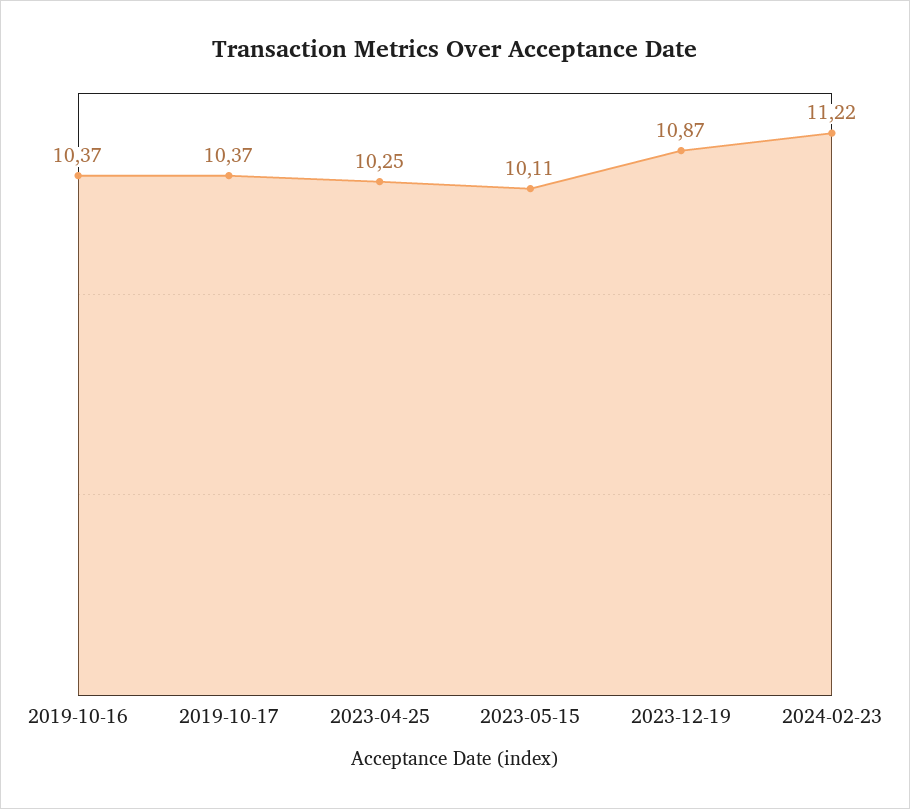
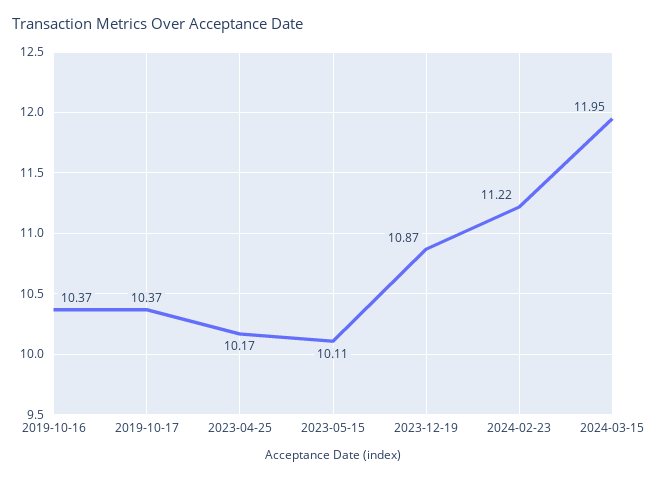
2023-04-25: 10.25 -> 10.17
2024-03-15: none -> 11.95

